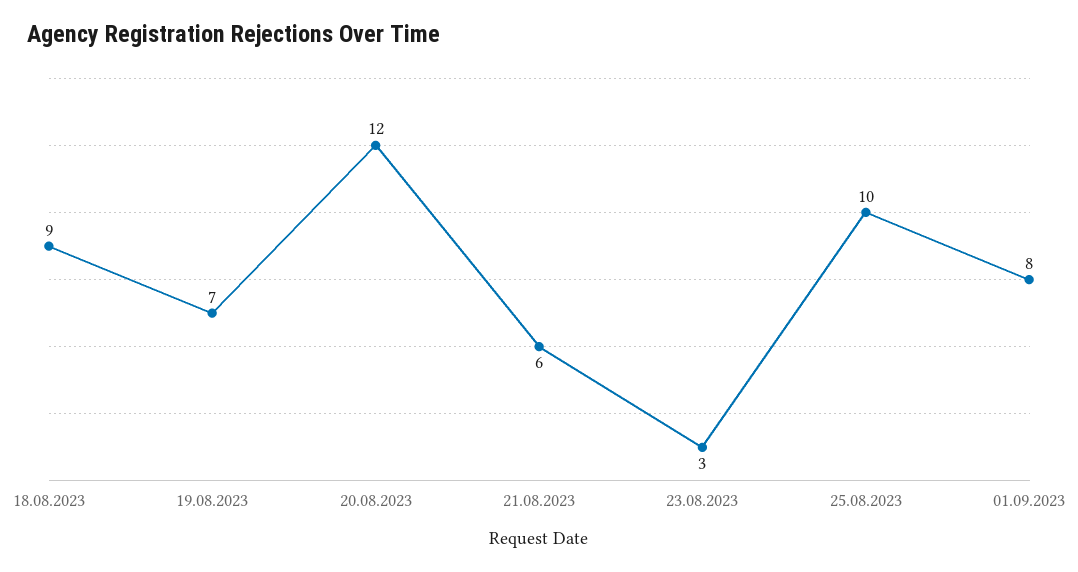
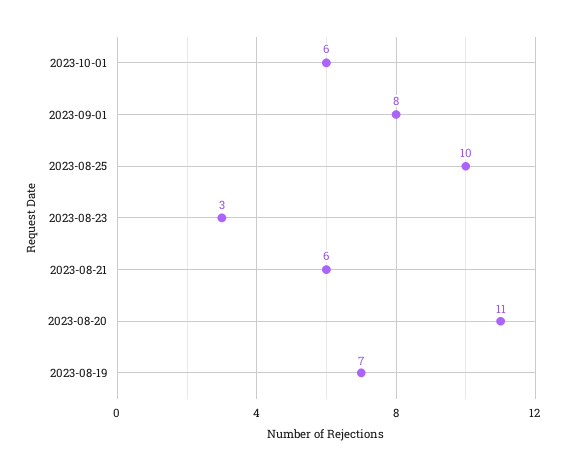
18.08.2023: 9 -> none
20.08.2023: 12 -> 11
2023-10-01: none -> 6

